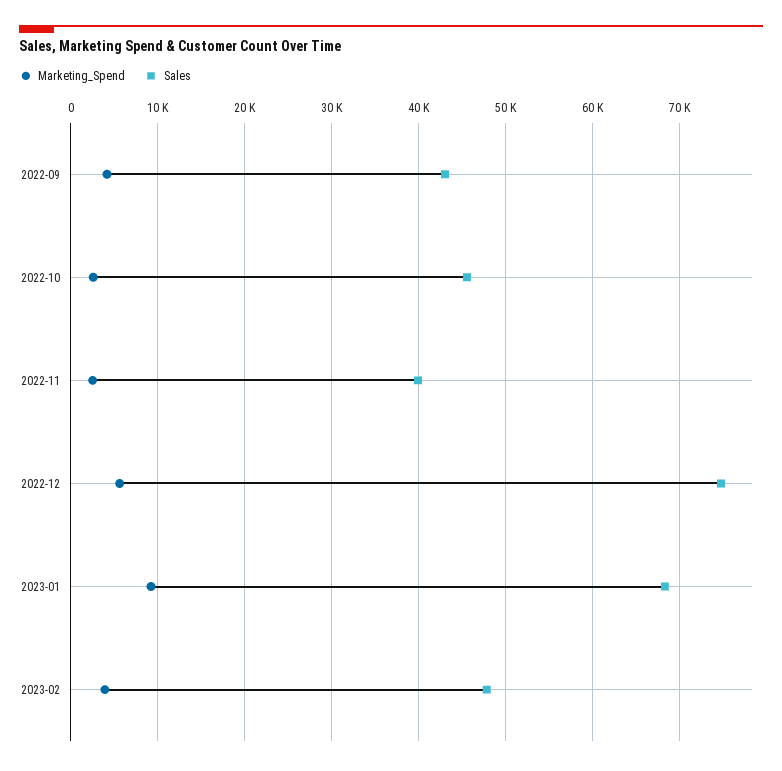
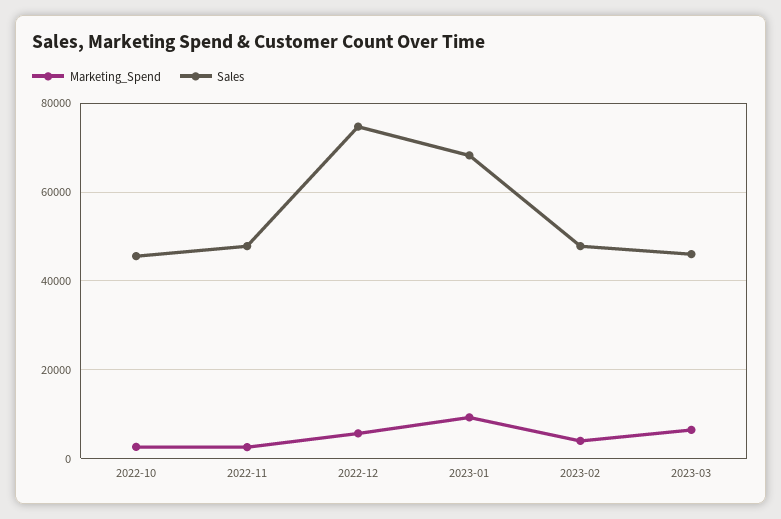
Marketing_Spend, 2022-09: 4000 -> none
Sales, 2022-09: 43000 -> none
Sales, 2022-11: 40000 -> 48000
Marketing_Spend, 2023-03: none -> 6000
Sales, 2023-03: none -> 46000

